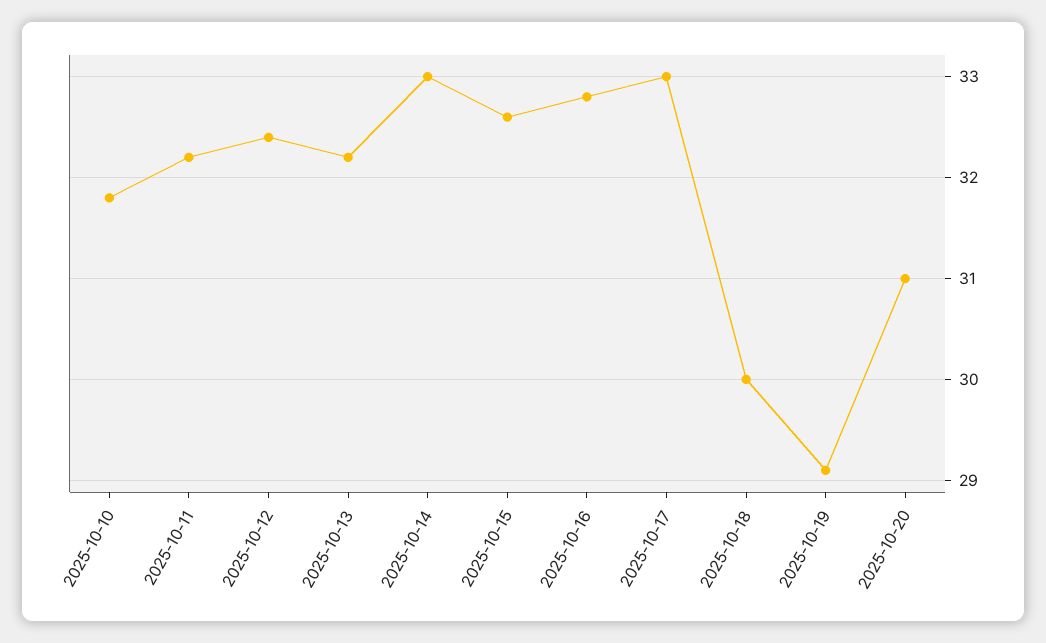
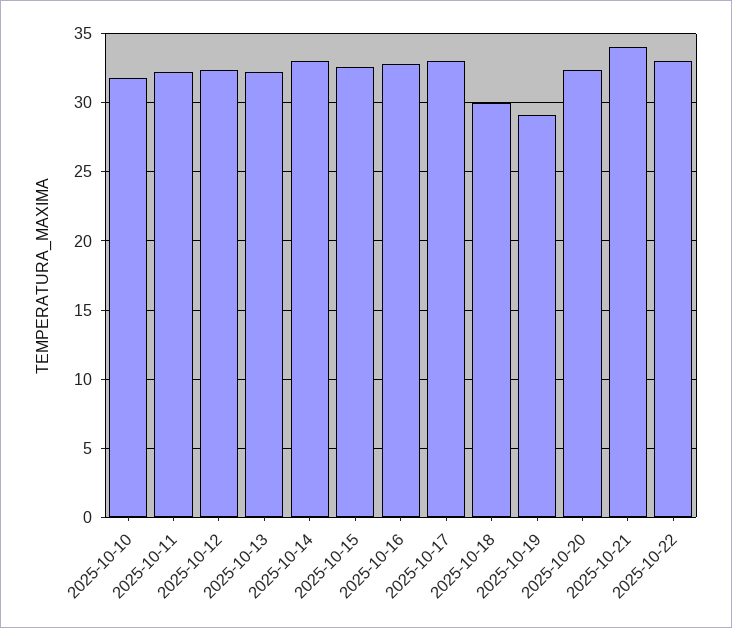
2025-10-20: 31 -> 32.5
2025-10-21: none -> 34
2025-10-22: none -> 33

